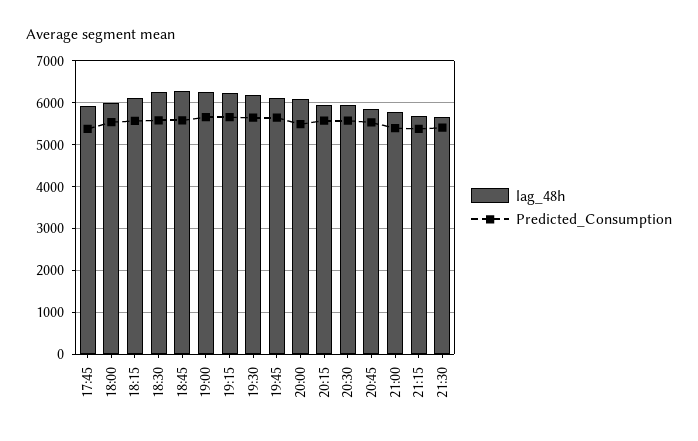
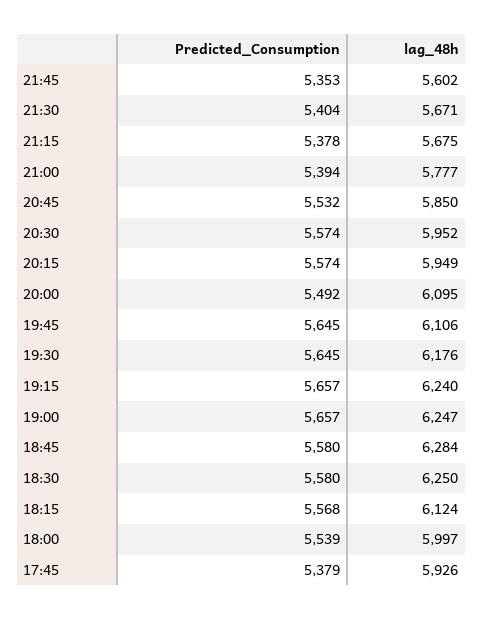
Predicted_Consumption, 21:45: none -> 5353
lag_48h, 21:45: none -> 5602

